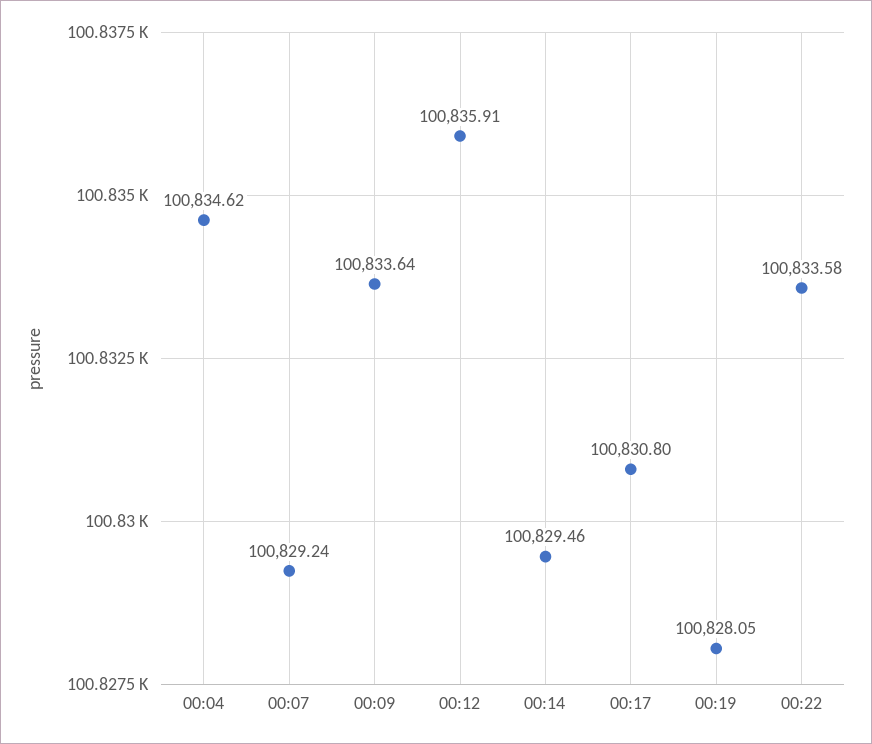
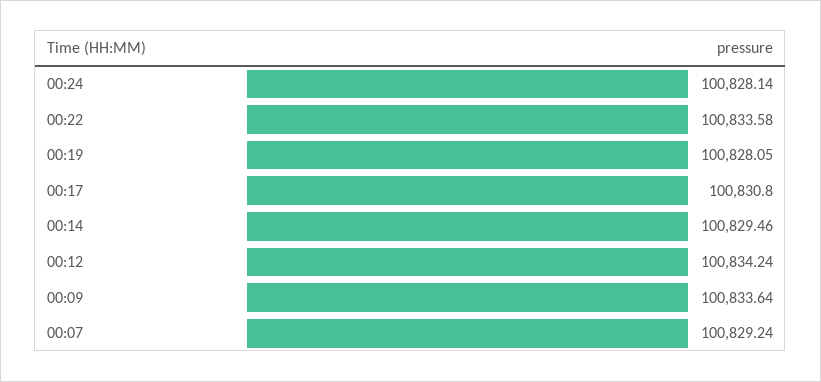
00:04: 100834.62 -> none
00:12: 100835.91 -> 100834.24
00:24: none -> 100828.14

